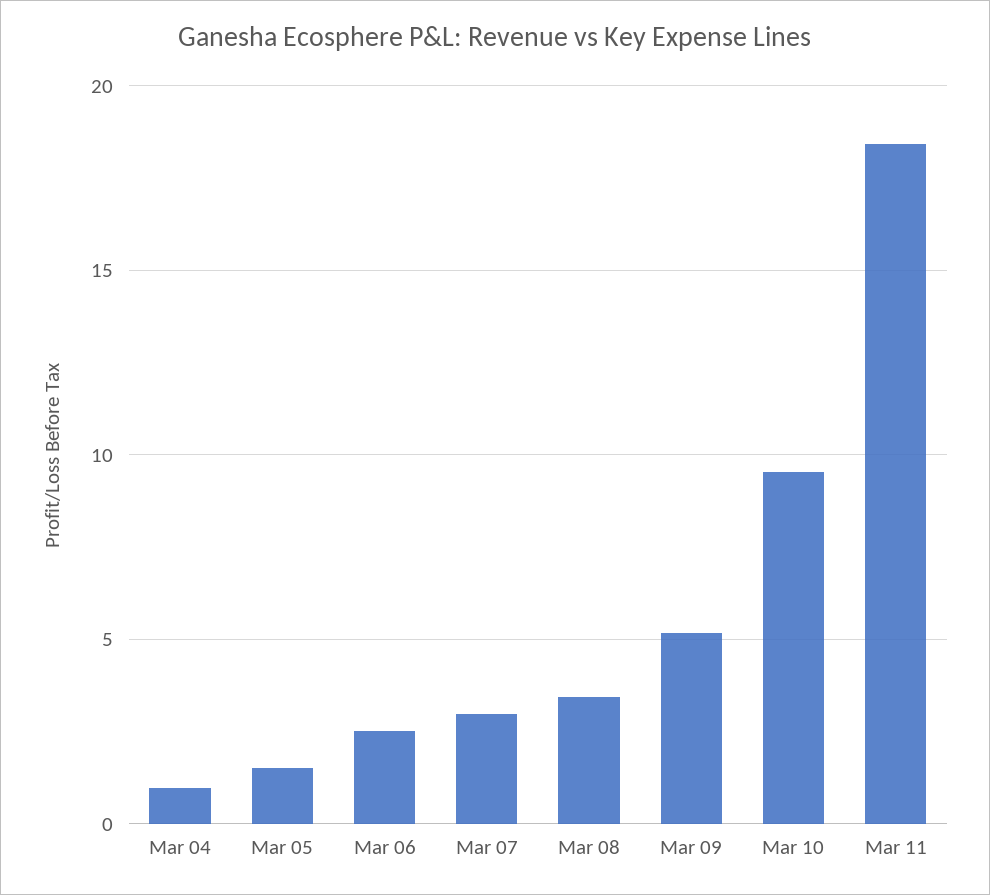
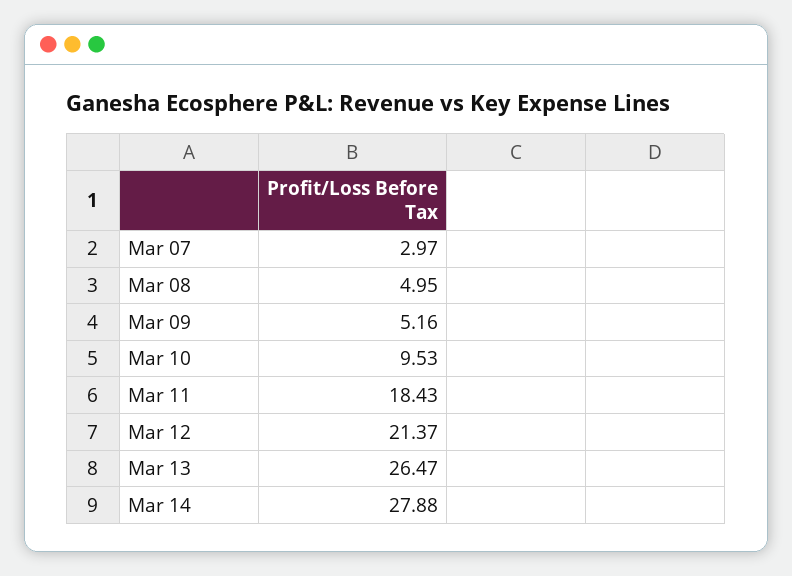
Mar 04: 1 -> none
Mar 05: 1.5 -> none
Mar 06: 2.5 -> none
Mar 08: 3.5 -> 4.95
Mar 12: none -> 21.37
Mar 13: none -> 26.47
Mar 14: none -> 27.88

